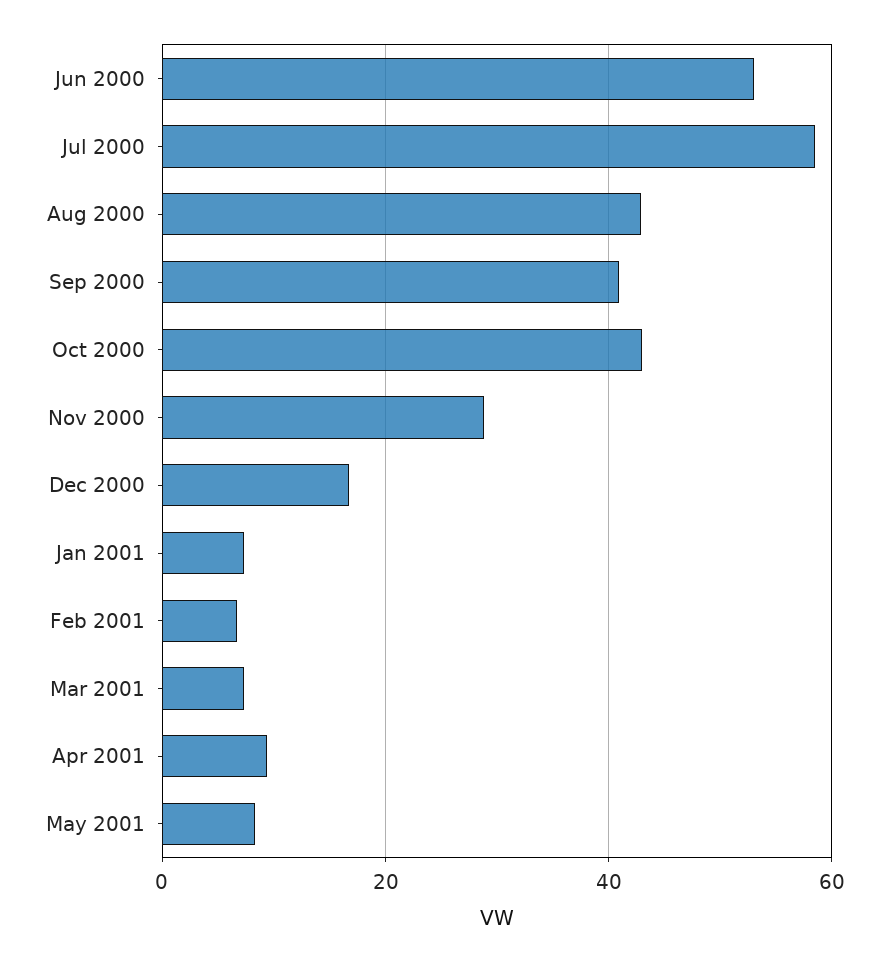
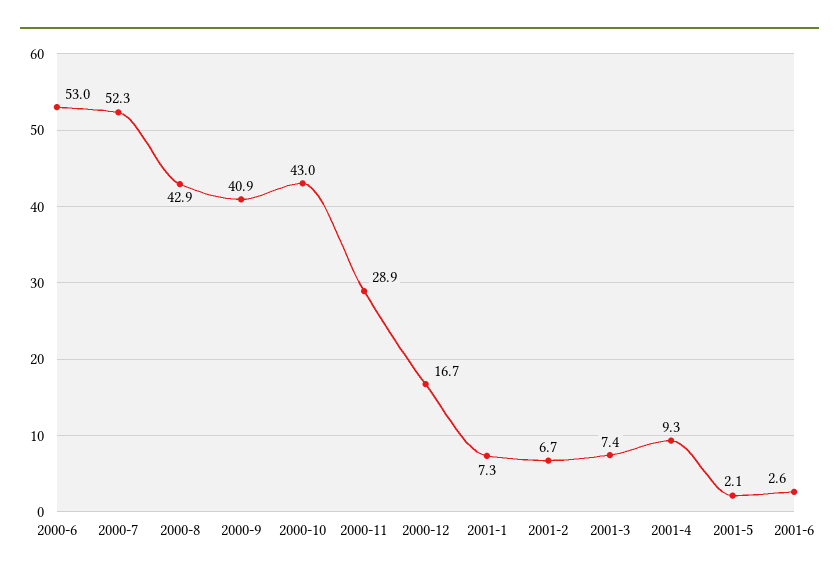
Jul 2000: 58 -> 52.3
May 2001: 8 -> 2.1
2001-6: none -> 2.6

